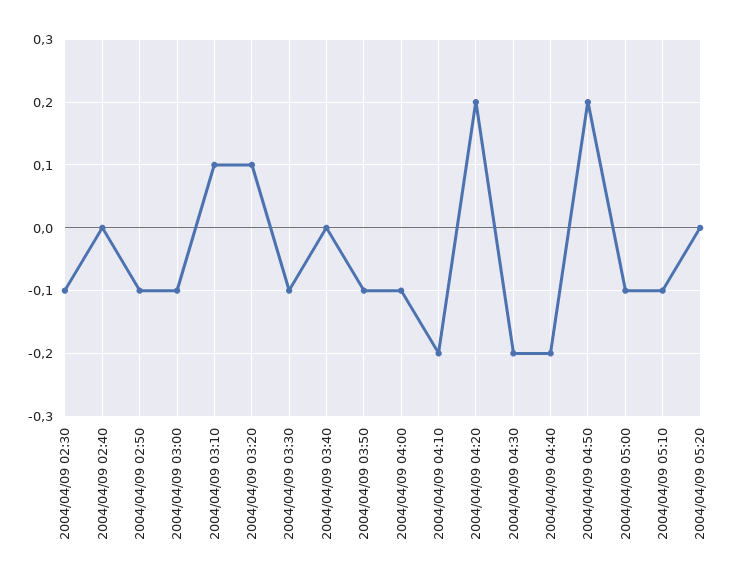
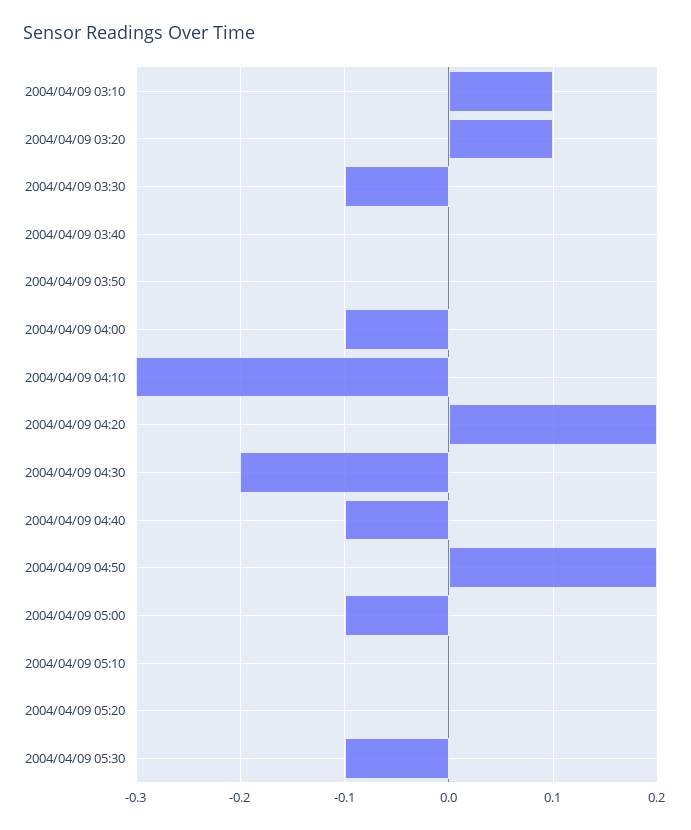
2004/04/09 02:30: -0.1 -> none
2004/04/09 02:40: 0 -> none
2004/04/09 02:50: -0.1 -> none
2004/04/09 03:00: -0.1 -> none
2004/04/09 03:50: -0.1 -> 0
2004/04/09 04:10: -0.2 -> -0.3
2004/04/09 04:40: -0.2 -> -0.1
2004/04/09 05:10: -0.1 -> 0
2004/04/09 05:30: none -> -0.1

